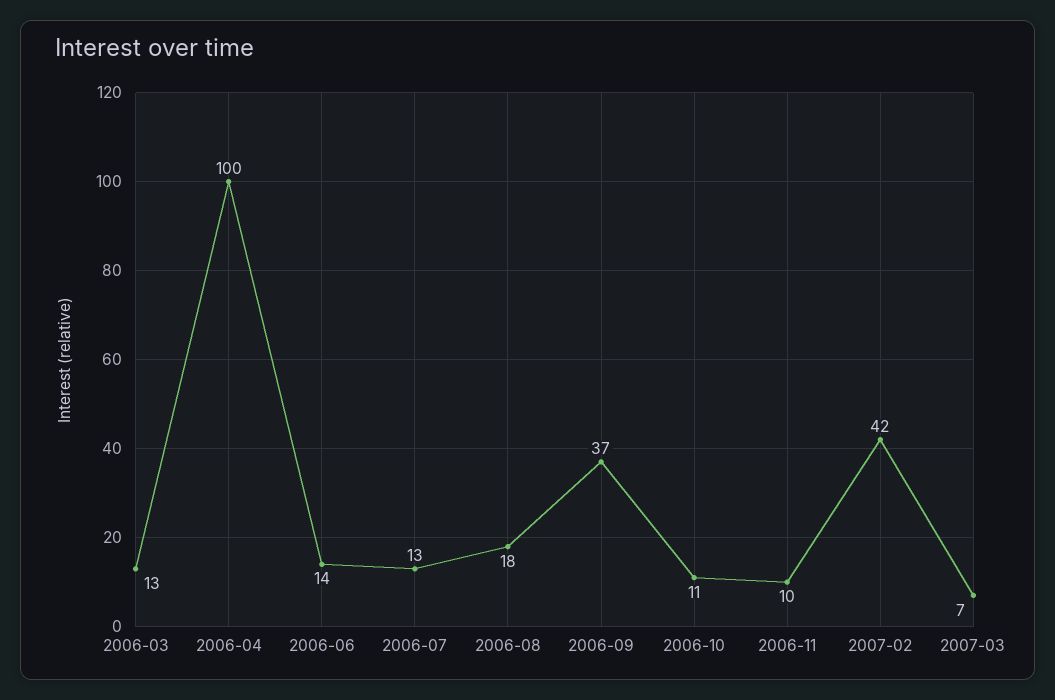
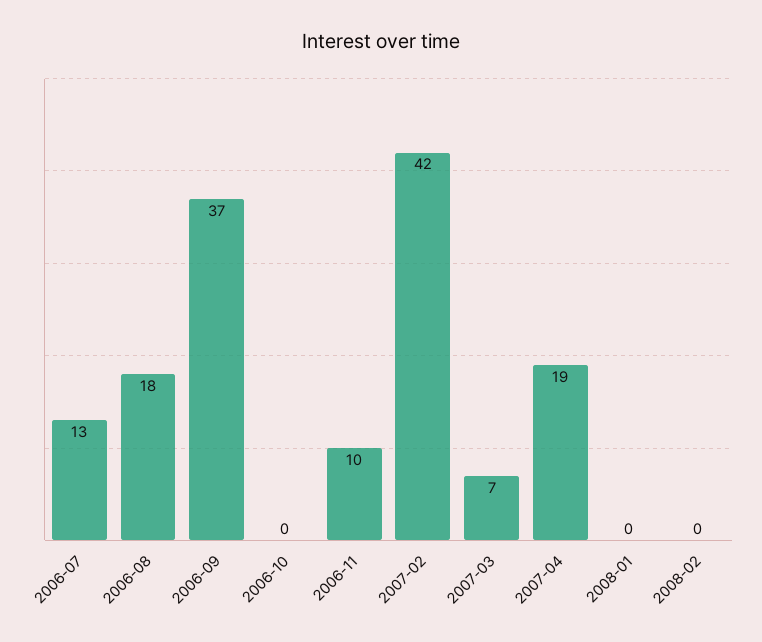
2006-03: 13 -> none
2006-04: 100 -> none
2006-06: 14 -> none
2006-10: 11 -> 0
2007-04: none -> 19
2008-01: none -> 0
2008-02: none -> 0

